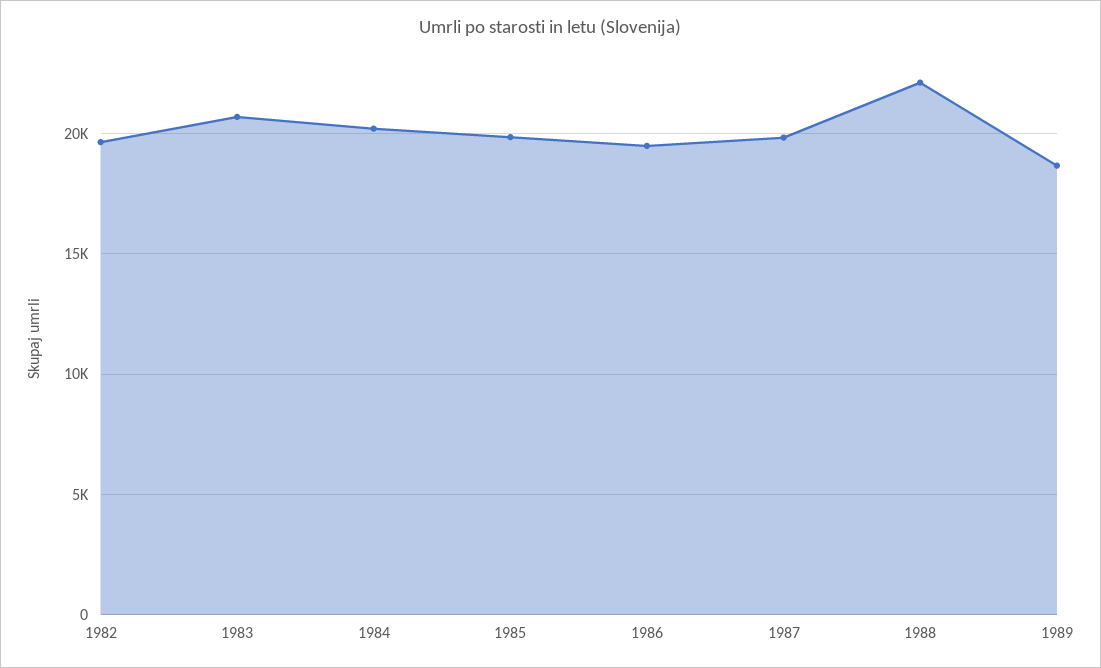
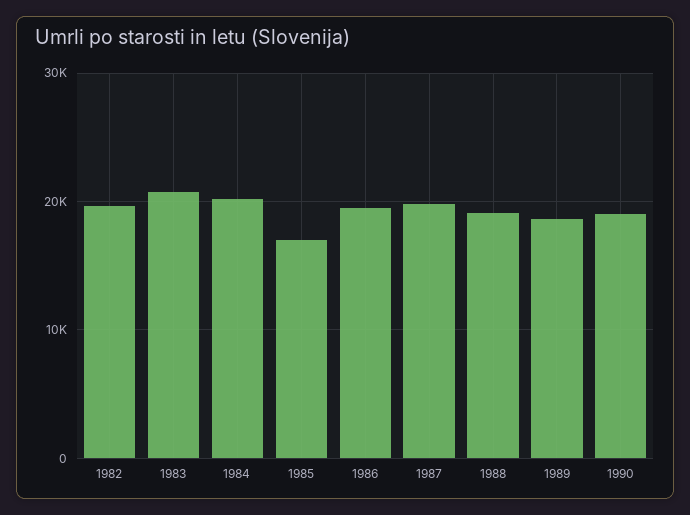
1985: 20000 -> 17000
1988: 22000 -> 19000
1990: none -> 19000

